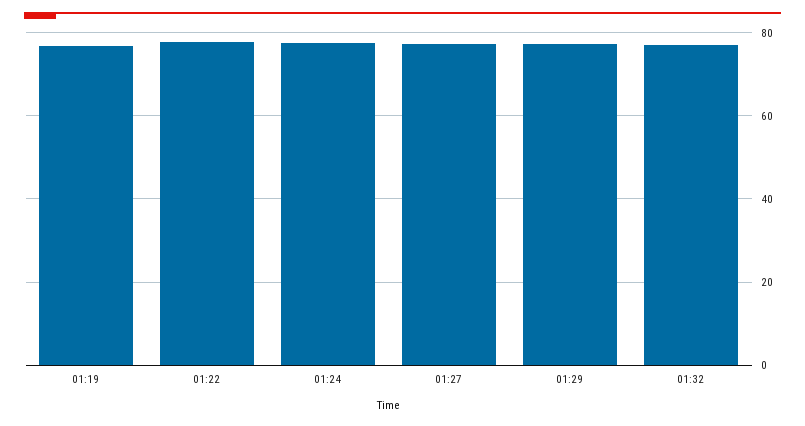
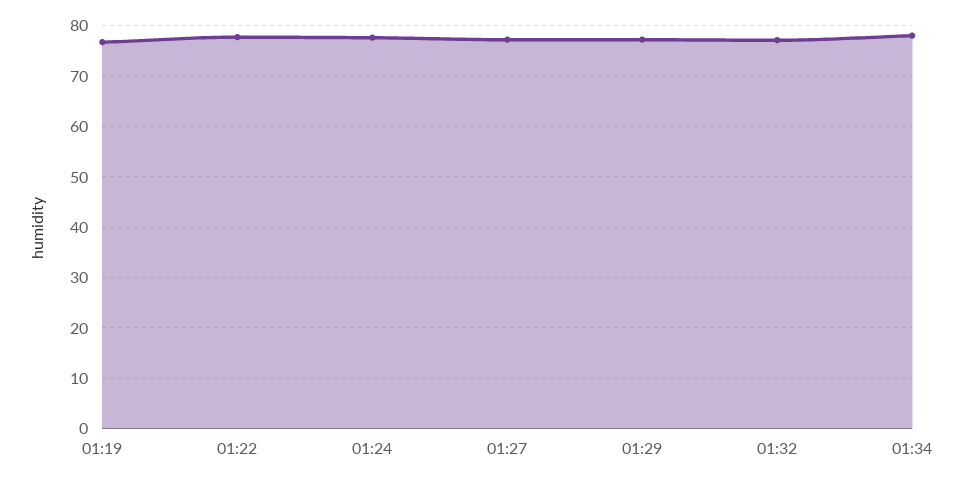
01:34: none -> 78

